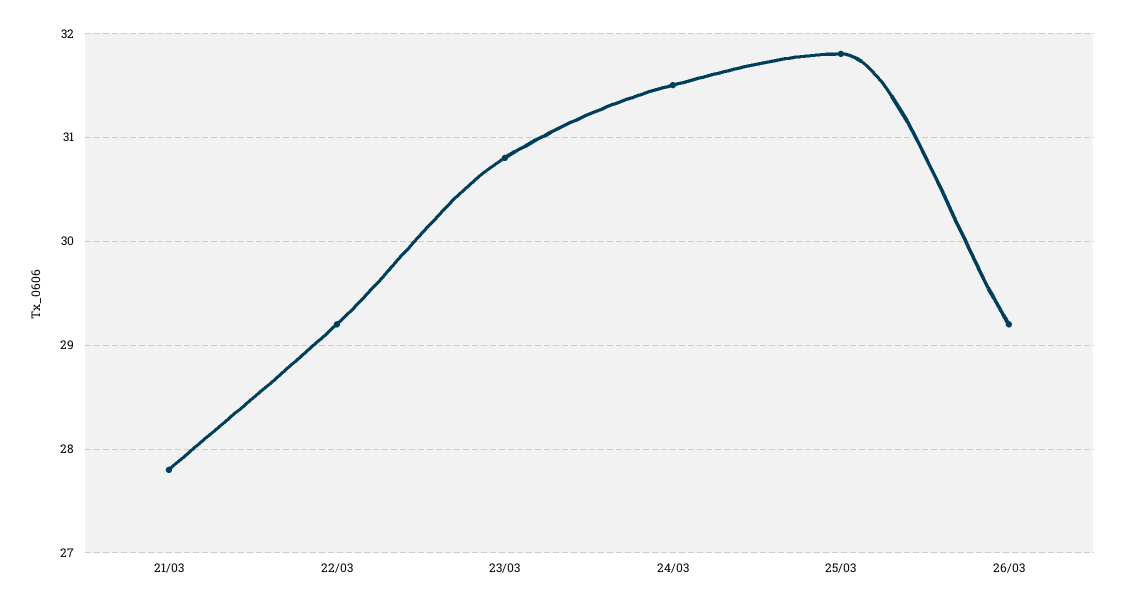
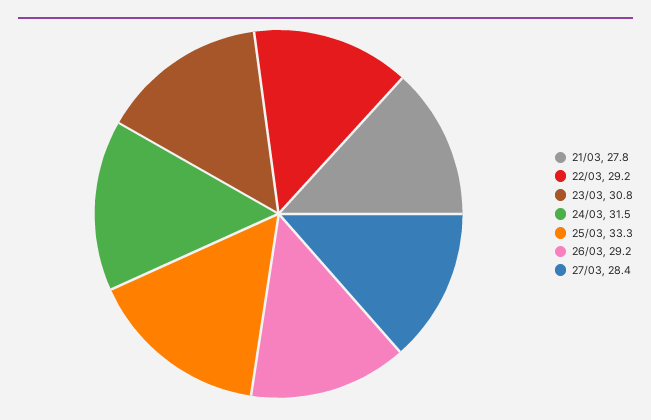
25/03: 31.8 -> 33.3
27/03: none -> 28.4

